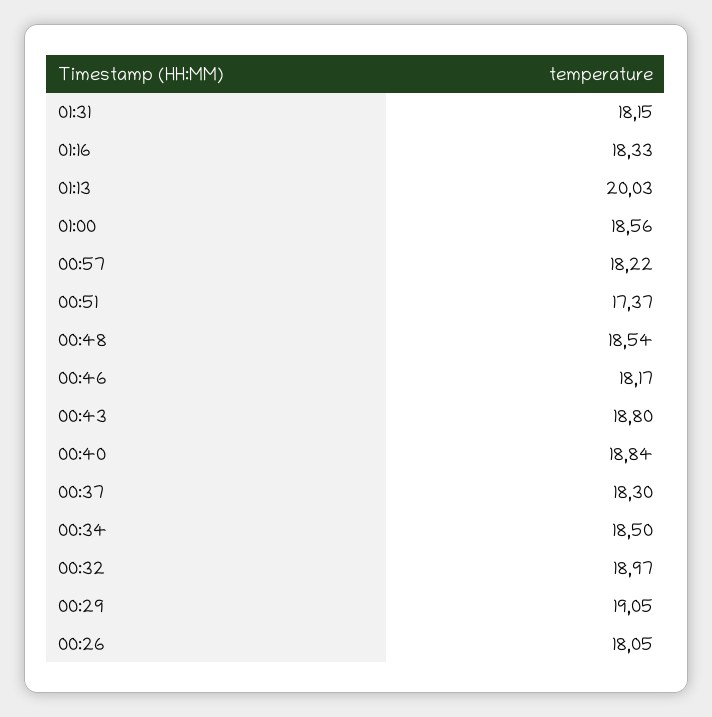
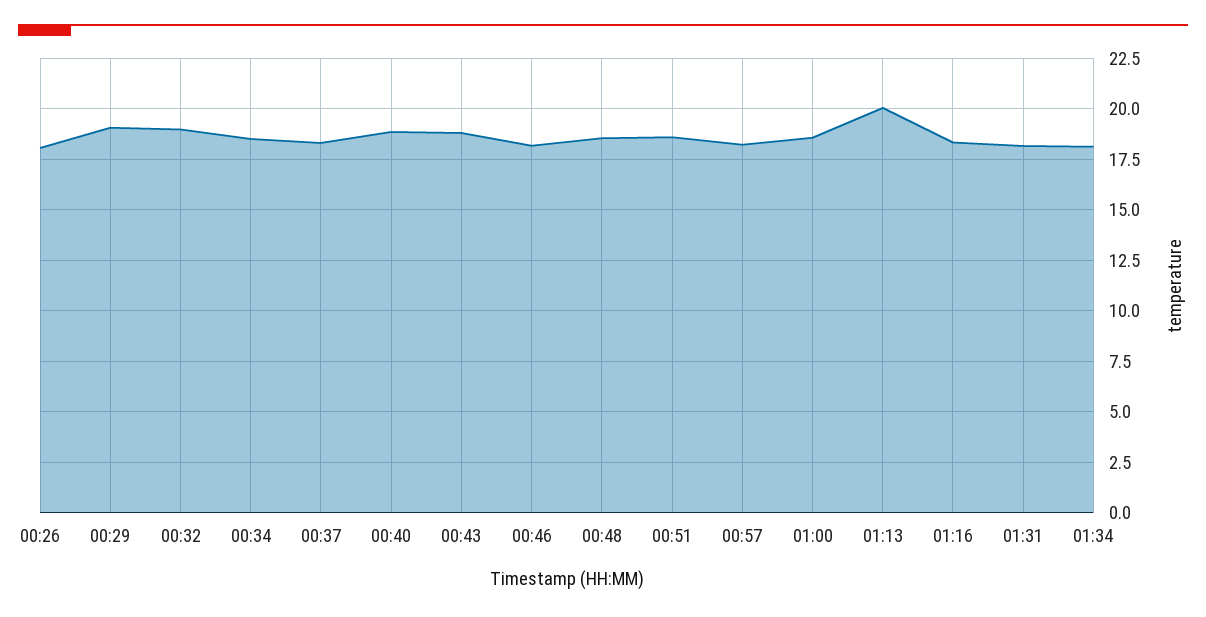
00:51: 17.37 -> 18.5
01:34: none -> 18

